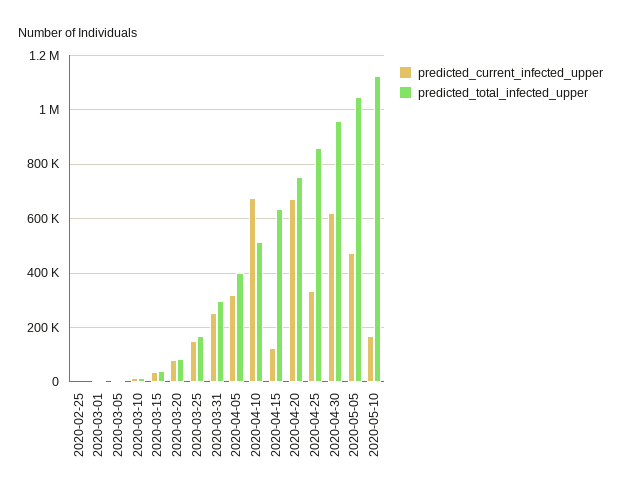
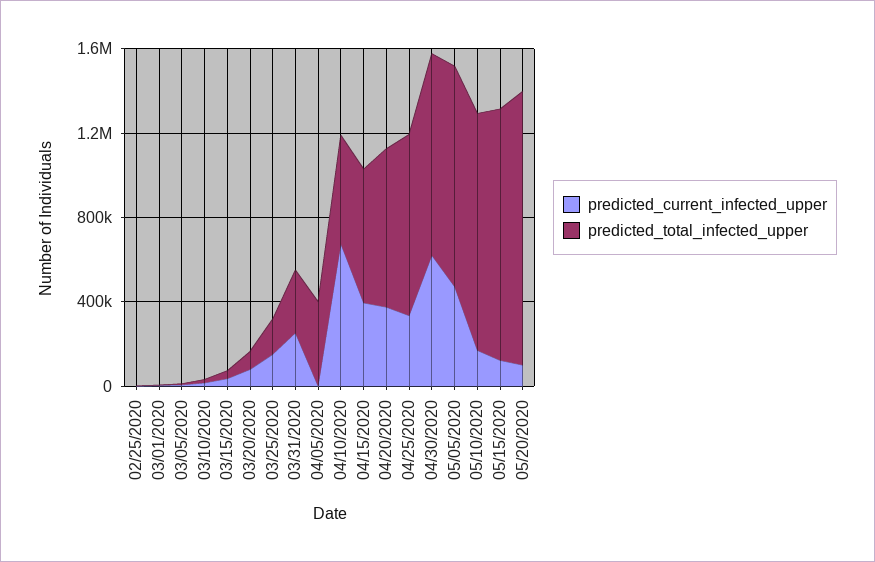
predicted_current_infected_upper, 2020-04-05: 325000 -> 0
predicted_current_infected_upper, 2020-04-15: 125000 -> 400000
predicted_current_infected_upper, 2020-04-20: 675000 -> 400000
predicted_current_infected_upper, 05/15/2020: none -> 100000
predicted_total_infected_upper, 05/15/2020: none -> 1200000
predicted_current_infected_upper, 05/20/2020: none -> 100000
predicted_total_infected_upper, 05/20/2020: none -> 1300000

